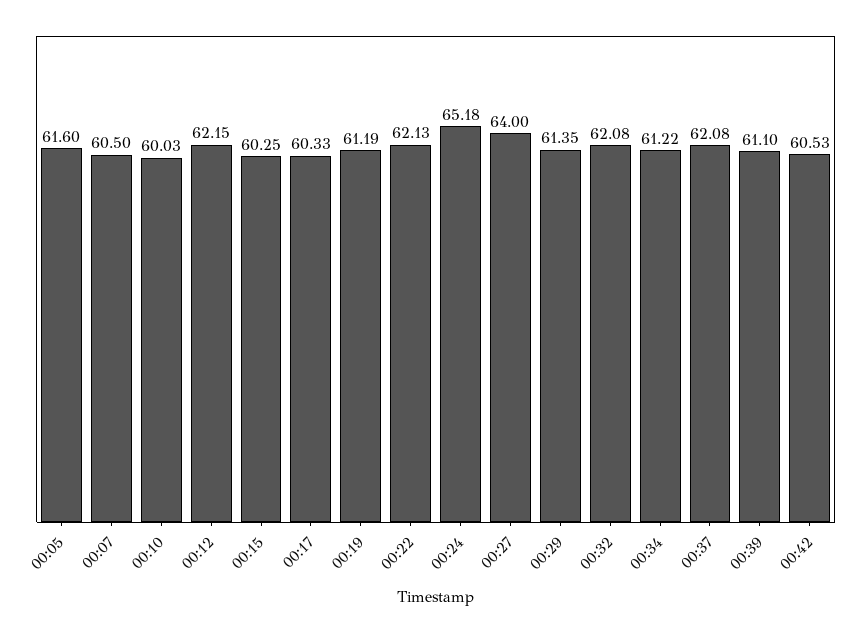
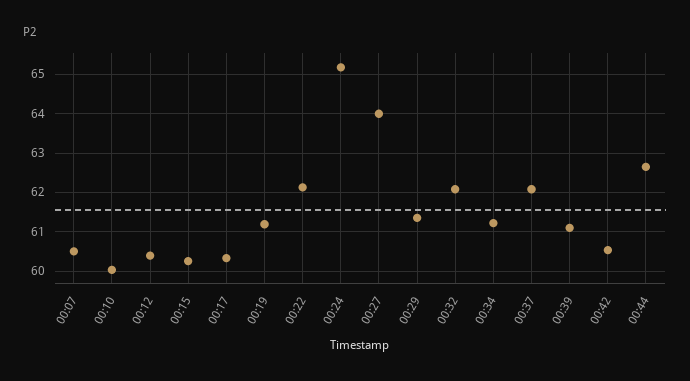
00:05: 61.6 -> none
00:12: 62.15 -> 60.4
00:44: none -> 62.6

